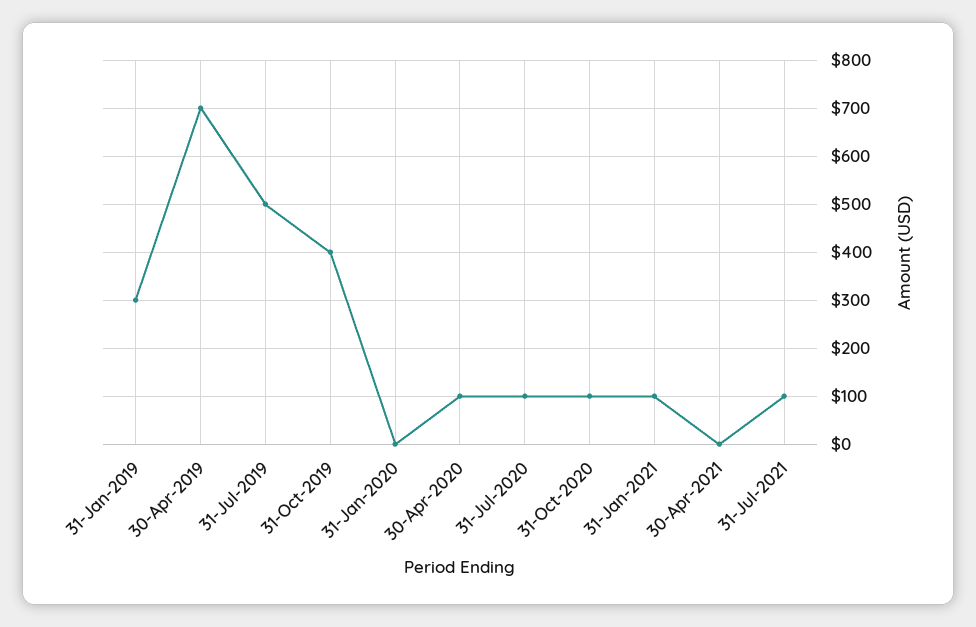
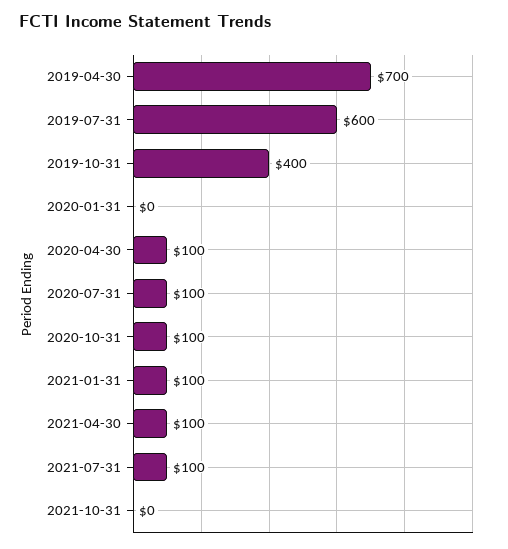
31-Jan-2019: 300 -> none
31-Jul-2019: 500 -> 600
30-Apr-2021: 0 -> 100
2021-10-31: none -> 0

